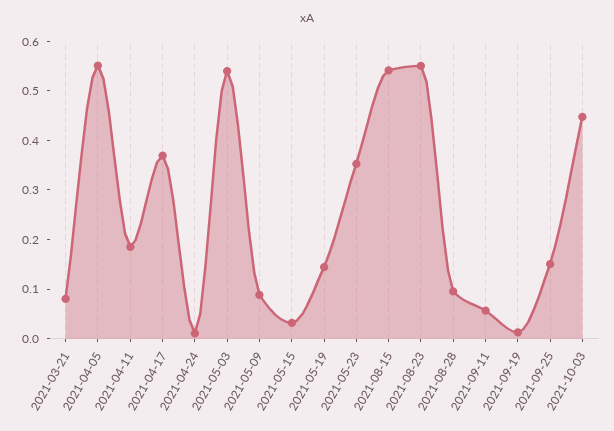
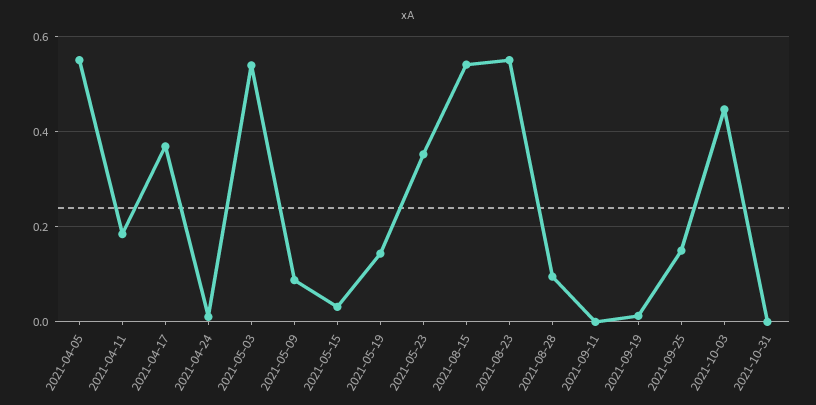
2021-03-21: 0.08 -> none
2021-09-11: 0.06 -> 0
2021-10-31: none -> 0

